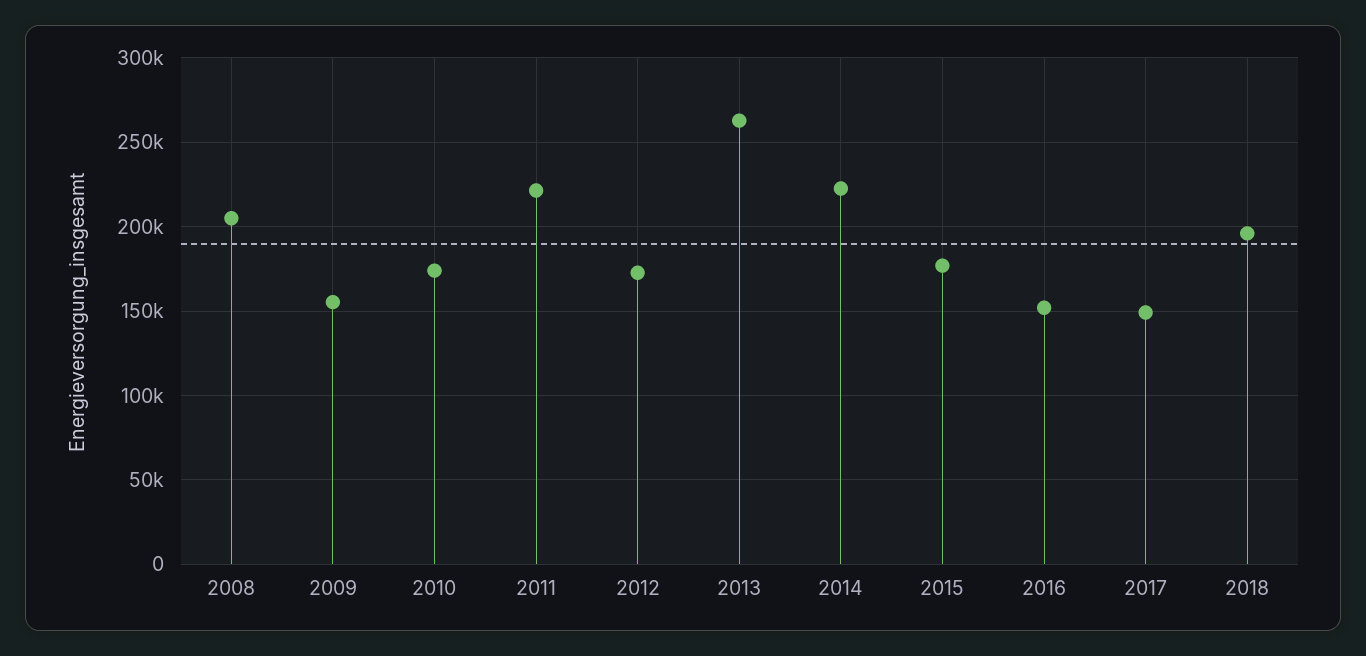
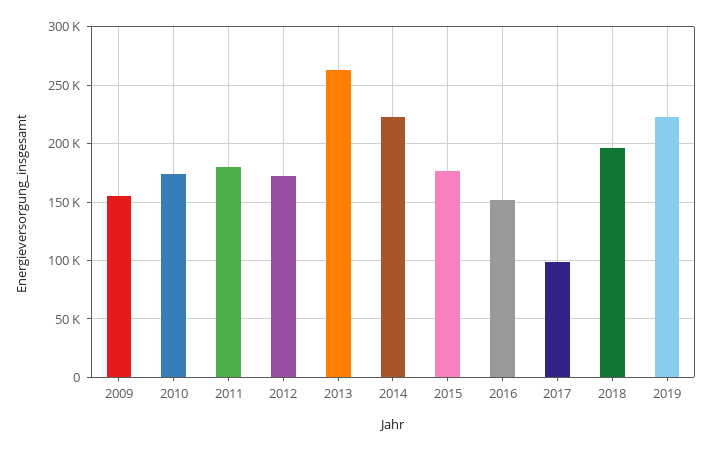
2008: 205000 -> none
2011: 220000 -> 180000
2017: 150000 -> 100000
2019: none -> 220000

